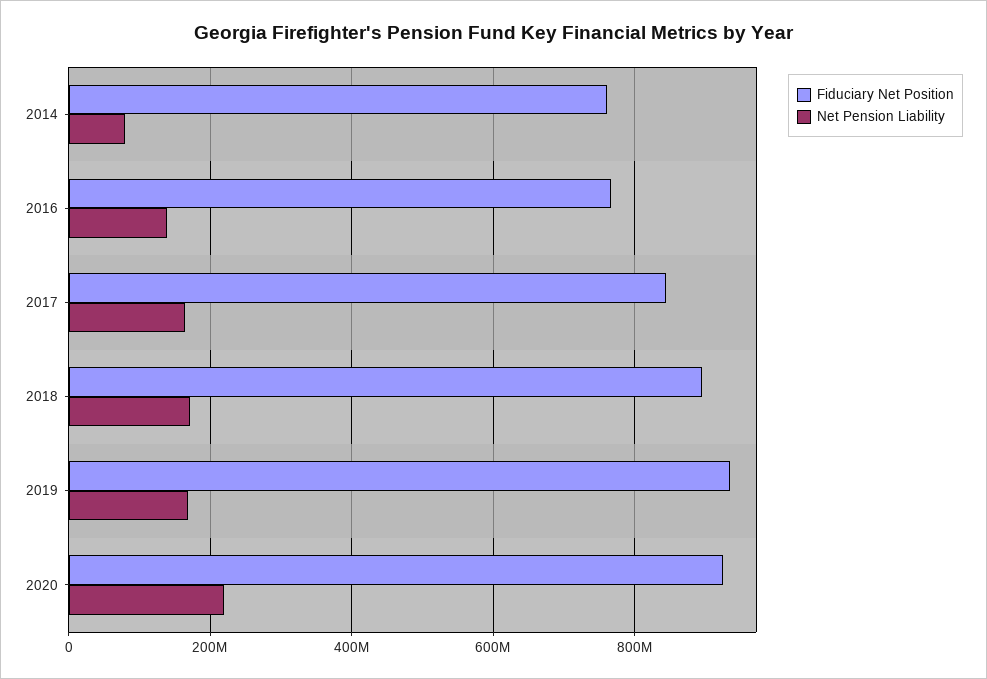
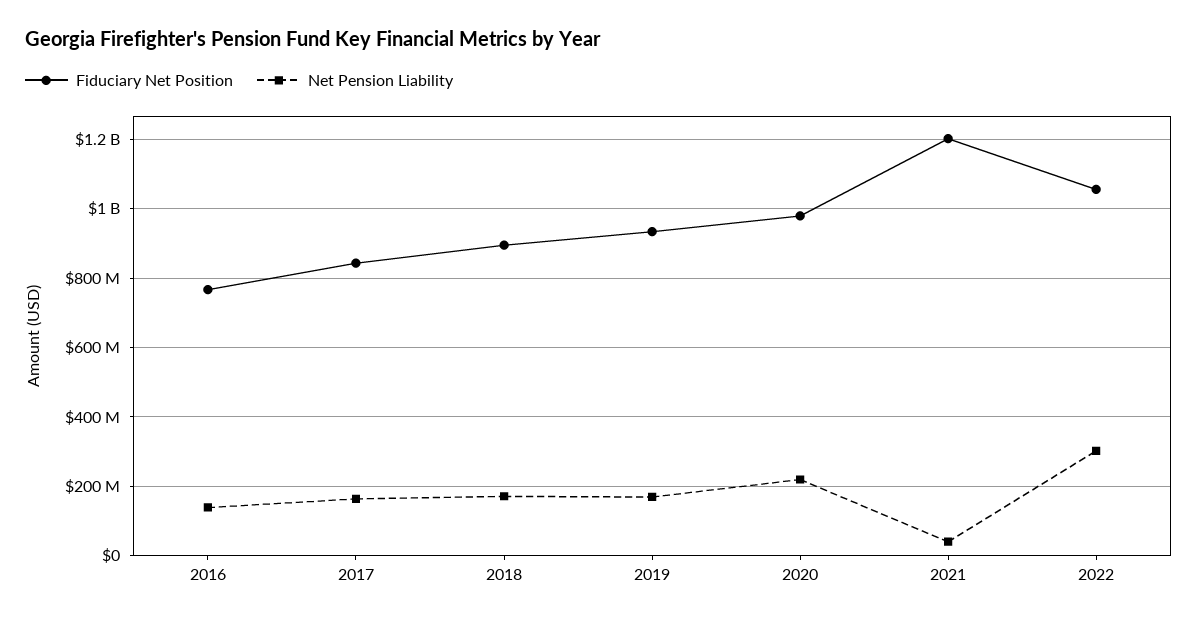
Fiduciary Net Position, 2014: 760000000 -> none
Net Pension Liability, 2014: 80000000 -> none
Fiduciary Net Position, 2020: 920000000 -> 980000000
Fiduciary Net Position, 2021: none -> 1200000000
Net Pension Liability, 2021: none -> 40000000
Fiduciary Net Position, 2022: none -> 1060000000
Net Pension Liability, 2022: none -> 300000000

